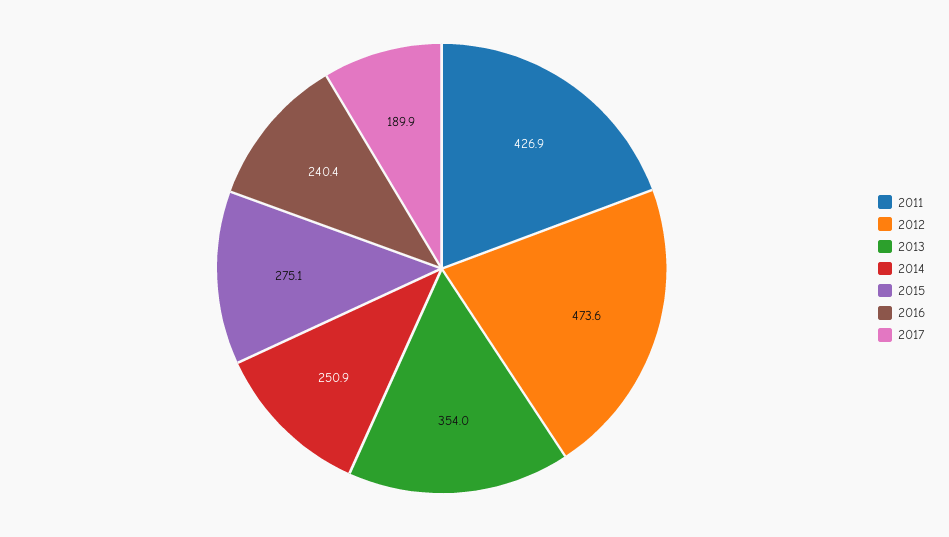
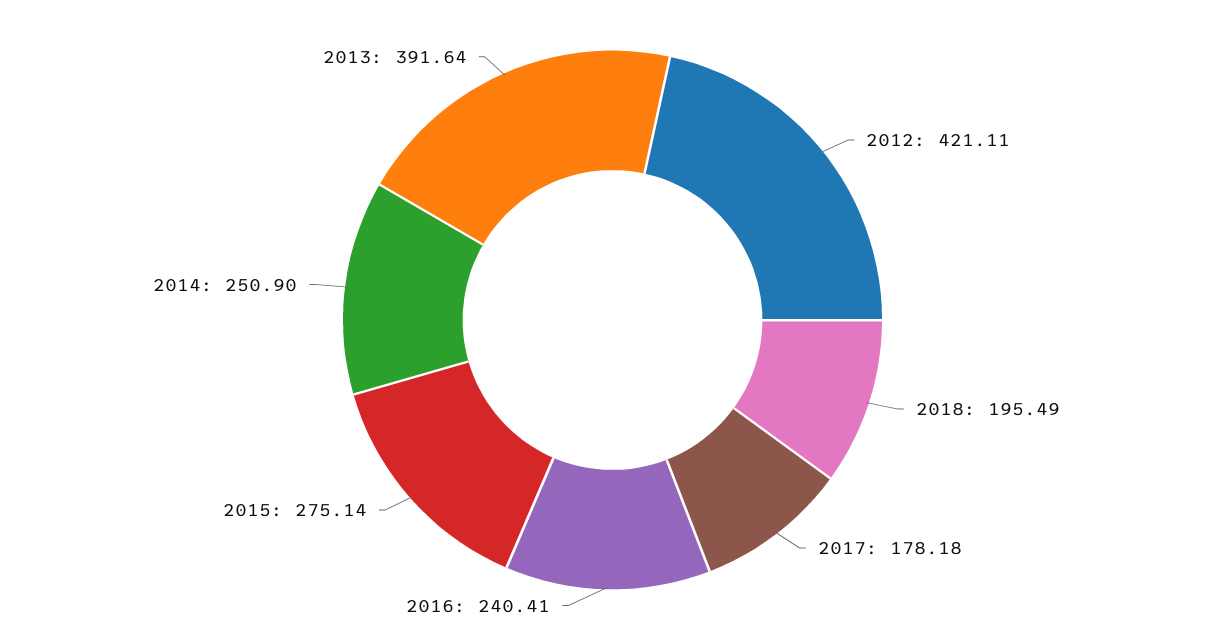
2011: 426.9 -> none
2012: 473.6 -> 421.11
2013: 354 -> 391.64
2017: 189.9 -> 178.18
2018: none -> 195.49

